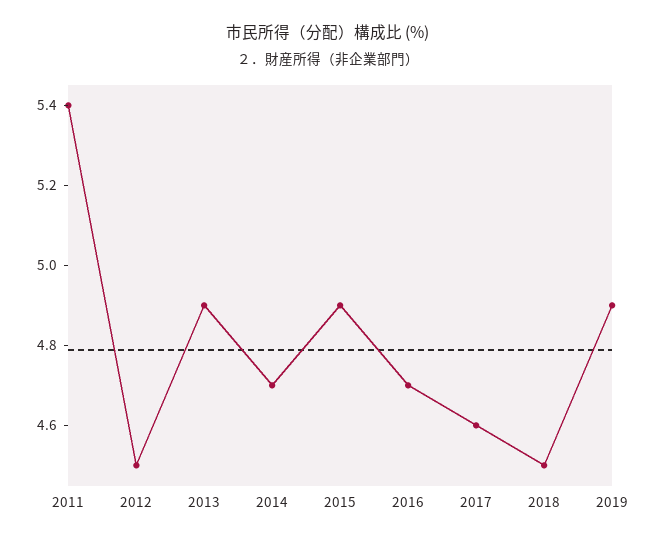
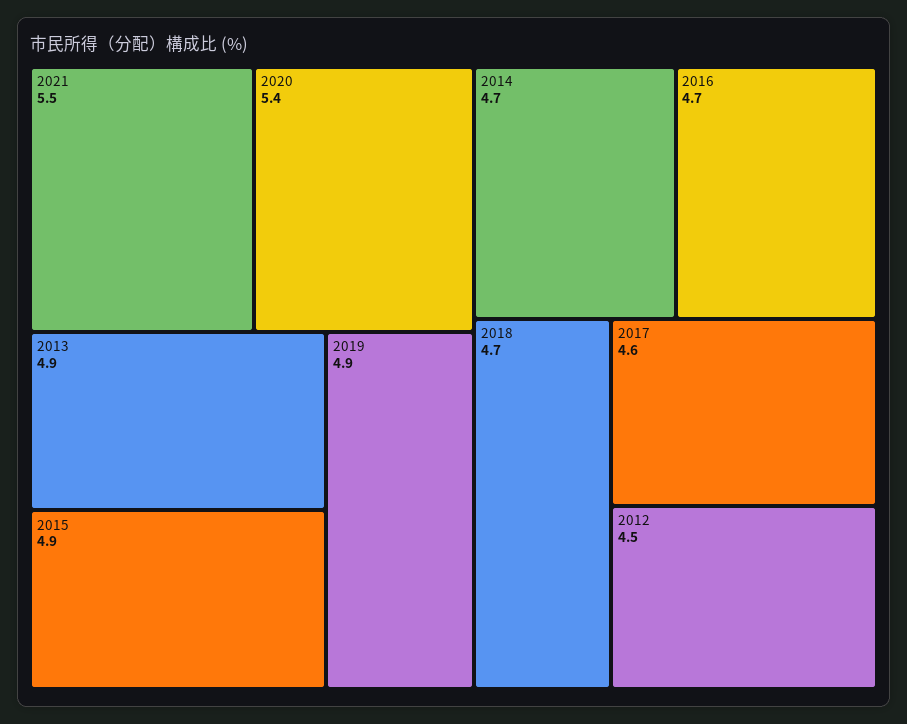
2011: 5.4 -> none
2018: 4.5 -> 4.7
2021: none -> 5.5
2020: none -> 5.4

